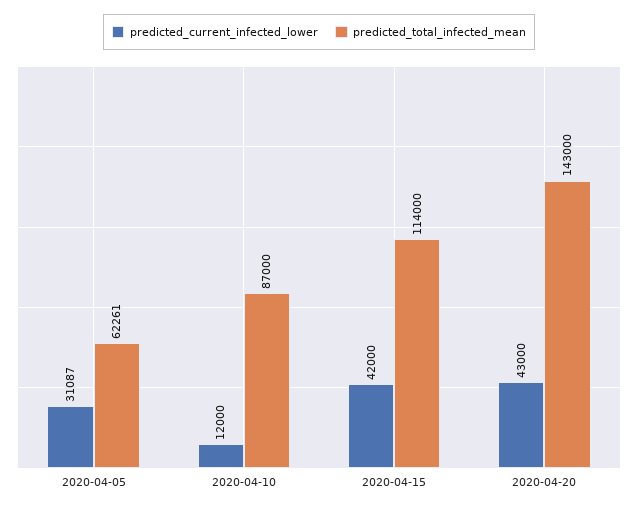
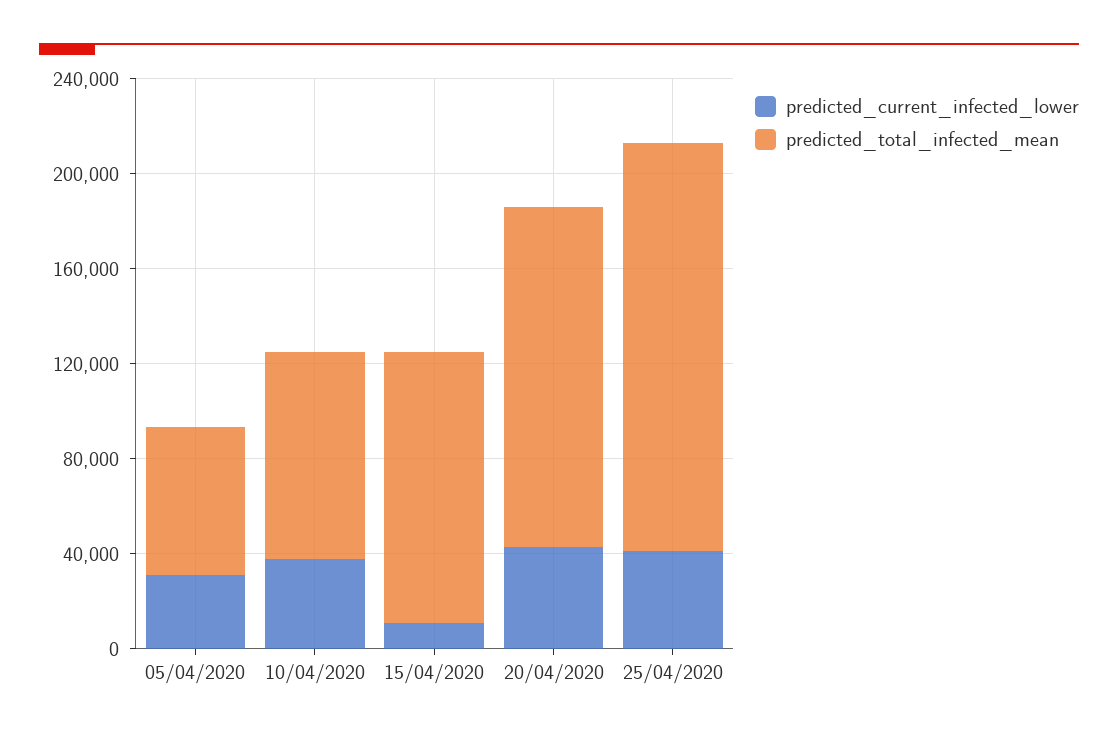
predicted_current_infected_lower, 2020-04-10: 12000 -> 40000
predicted_current_infected_lower, 2020-04-15: 42000 -> 10000
predicted_current_infected_lower, 25/04/2020: none -> 40000
predicted_total_infected_mean, 25/04/2020: none -> 170000

